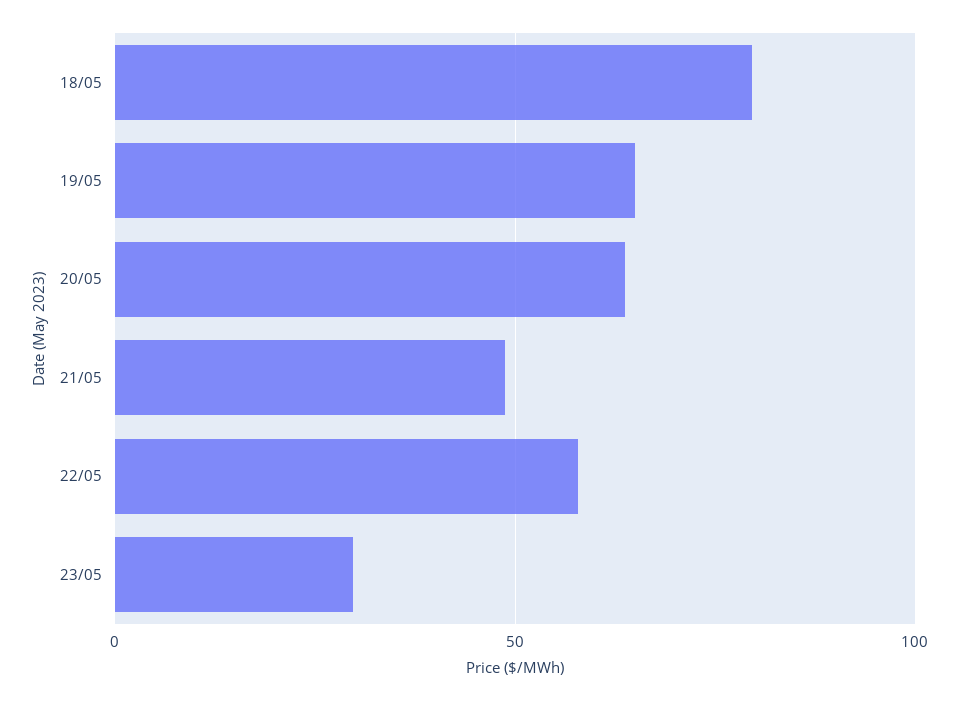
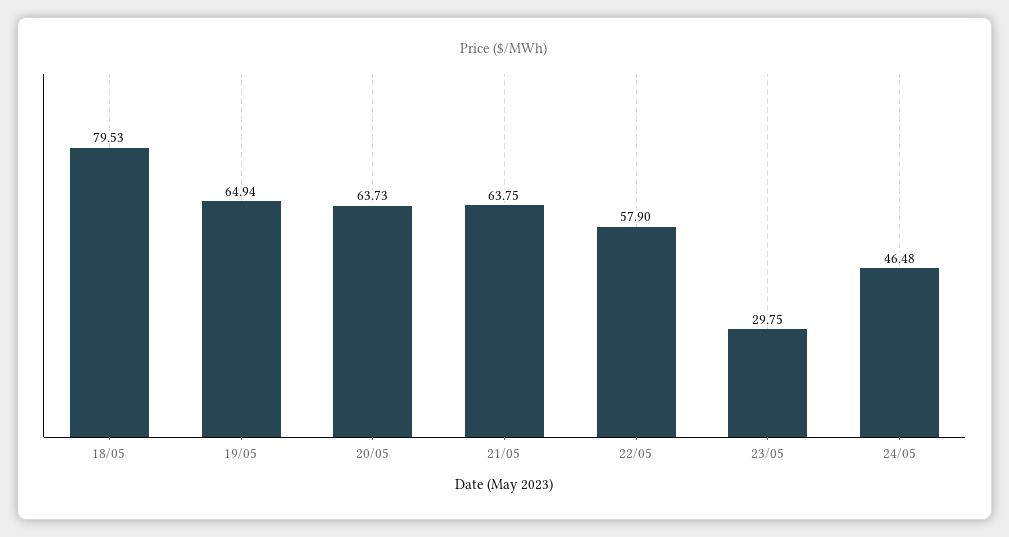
21/05: 50 -> 63.75
24/05: none -> 46.48

